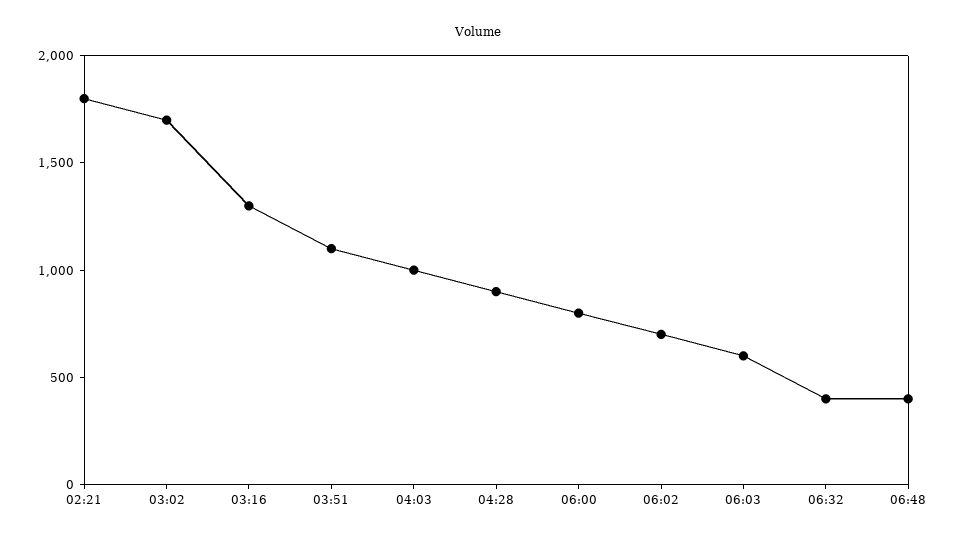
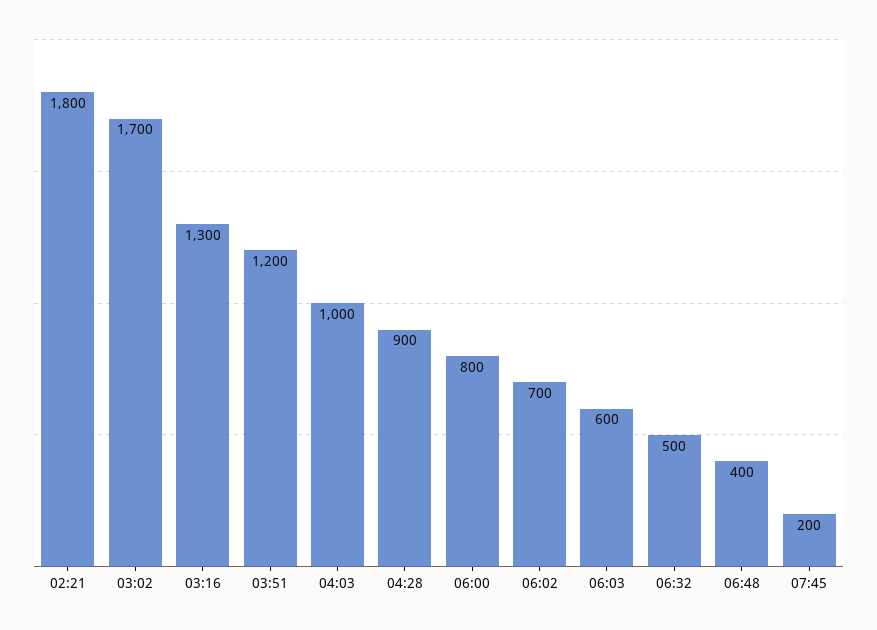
03:51: 1100 -> 1200
06:32: 400 -> 500
07:45: none -> 200

